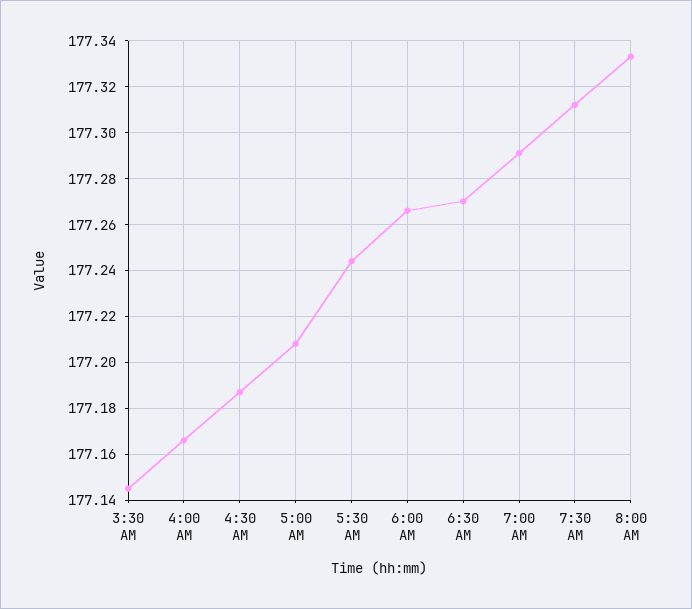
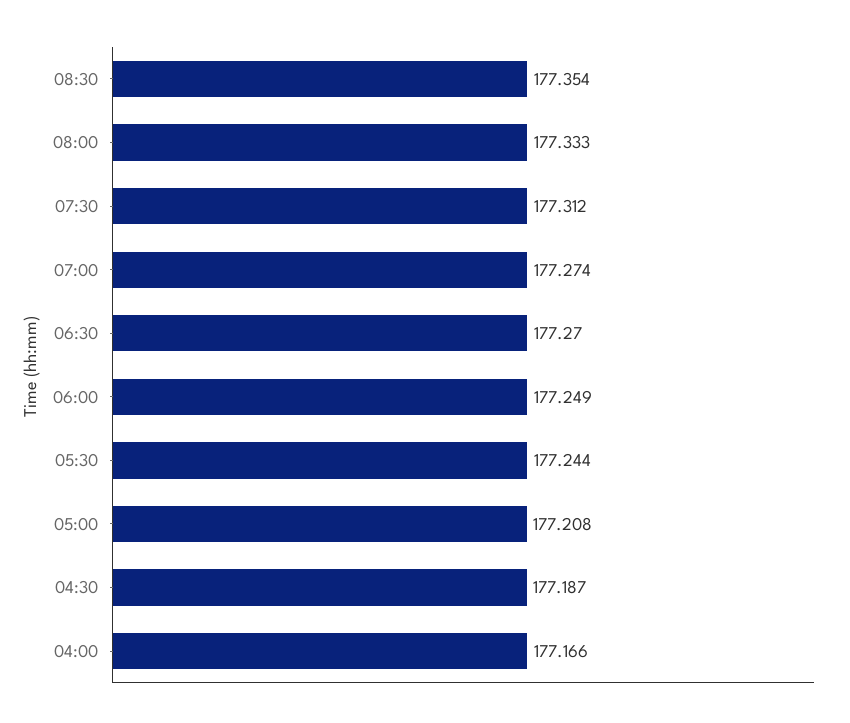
3:30 AM: 177.145 -> none
6:00 AM: 177.265 -> 177.249
7:00 AM: 177.29 -> 177.274
08:30: none -> 177.354

